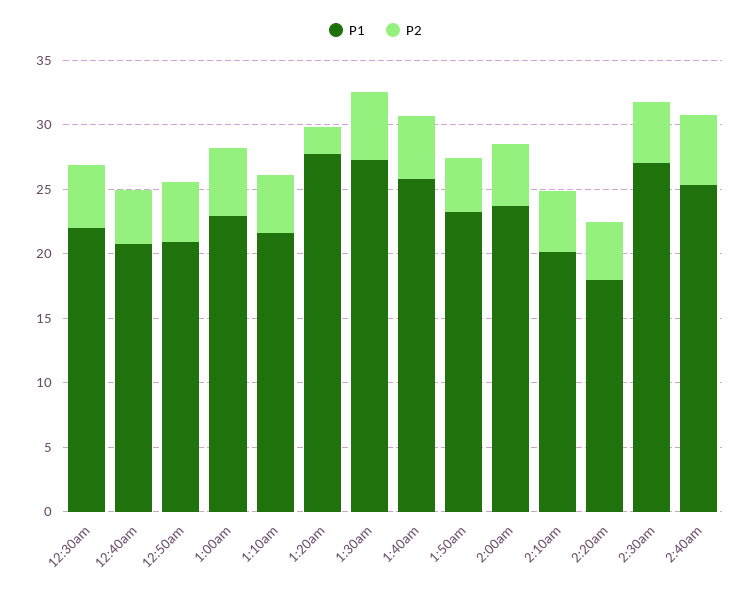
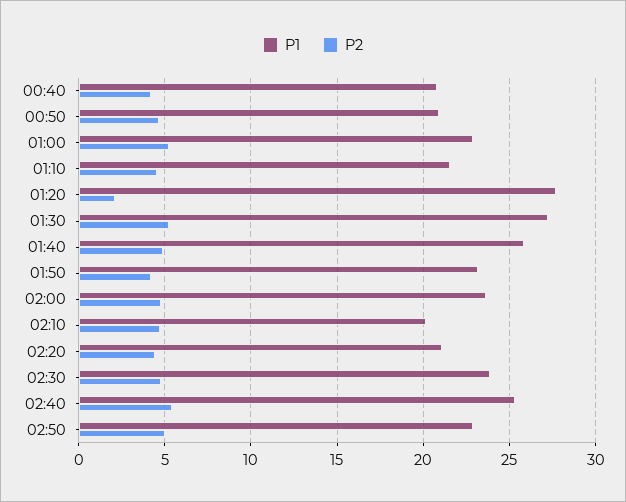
P1, 12:30am: 22 -> none
P2, 12:30am: 5 -> none
P1, 2:20am: 18 -> 21
P1, 2:30am: 27 -> 24
P1, 02:50: none -> 23
P2, 02:50: none -> 5

